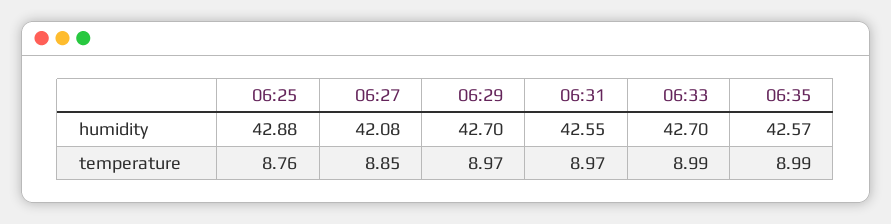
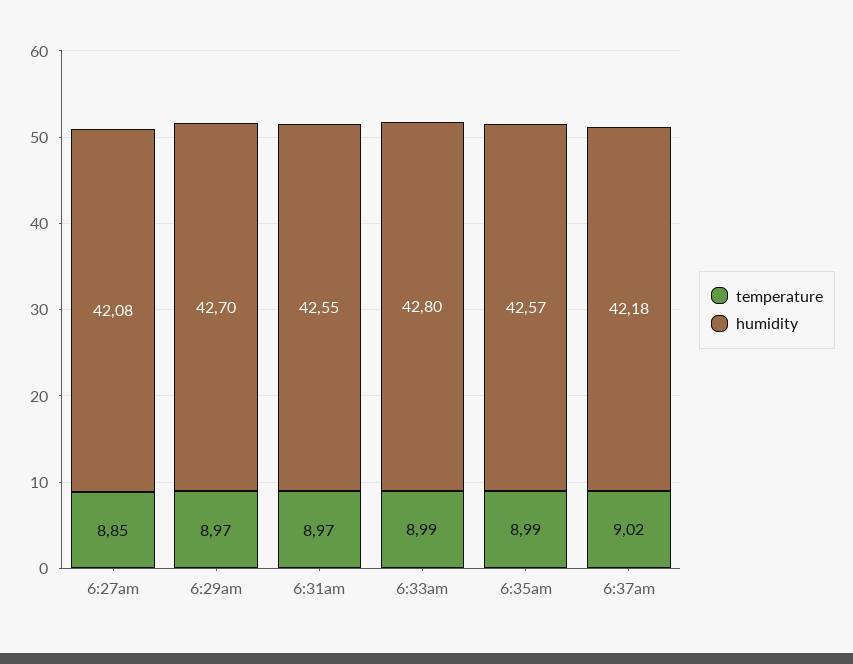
humidity, 06:25: 42.88 -> none
humidity, 06:33: 42.7 -> 42.8
temperature, 06:25: 8.76 -> none
temperature, 6:37am: none -> 9.02
humidity, 6:37am: none -> 42.18

